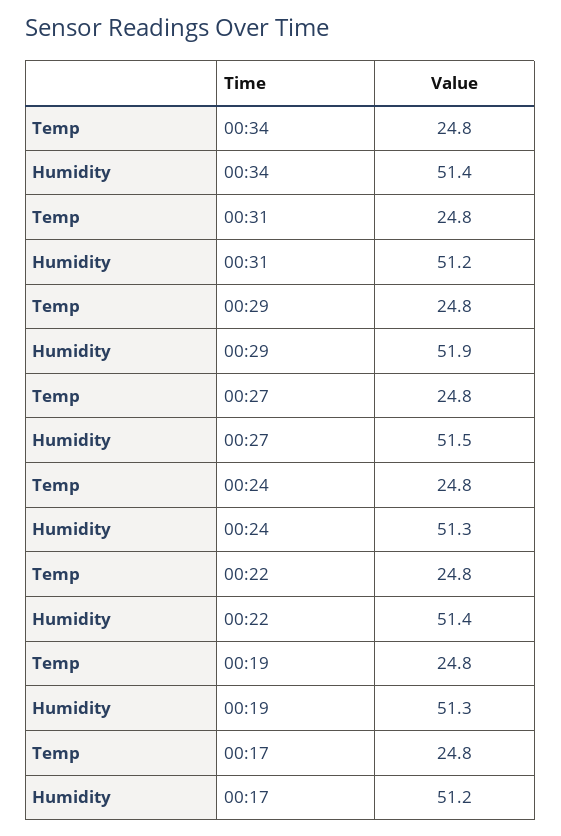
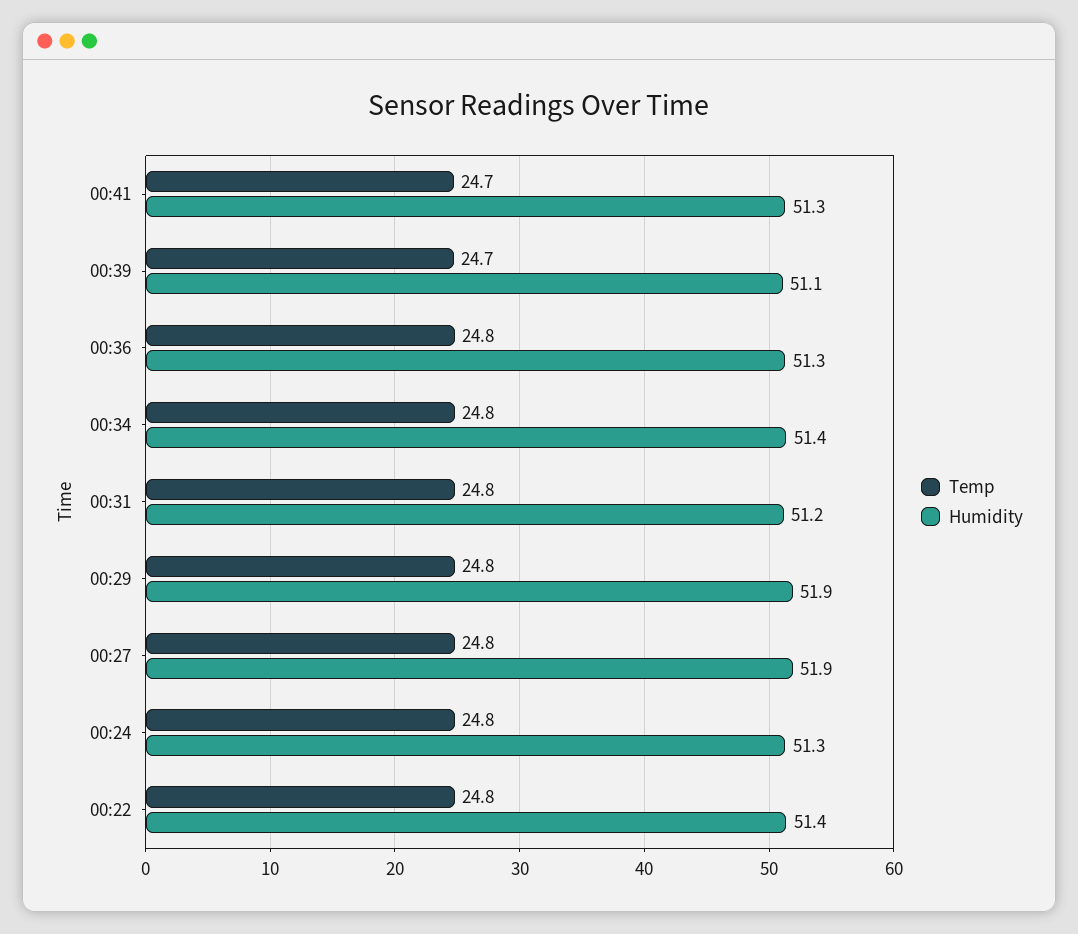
Humidity, 00:27: 51.5 -> 51.9
Temp, 00:19: 24.8 -> none
Humidity, 00:19: 51.3 -> none
Temp, 00:17: 24.8 -> none
Humidity, 00:17: 51.2 -> none
Temp, 00:41: none -> 24.7
Humidity, 00:41: none -> 51.3
Temp, 00:39: none -> 24.7
Humidity, 00:39: none -> 51.1
Temp, 00:36: none -> 24.8
Humidity, 00:36: none -> 51.3

